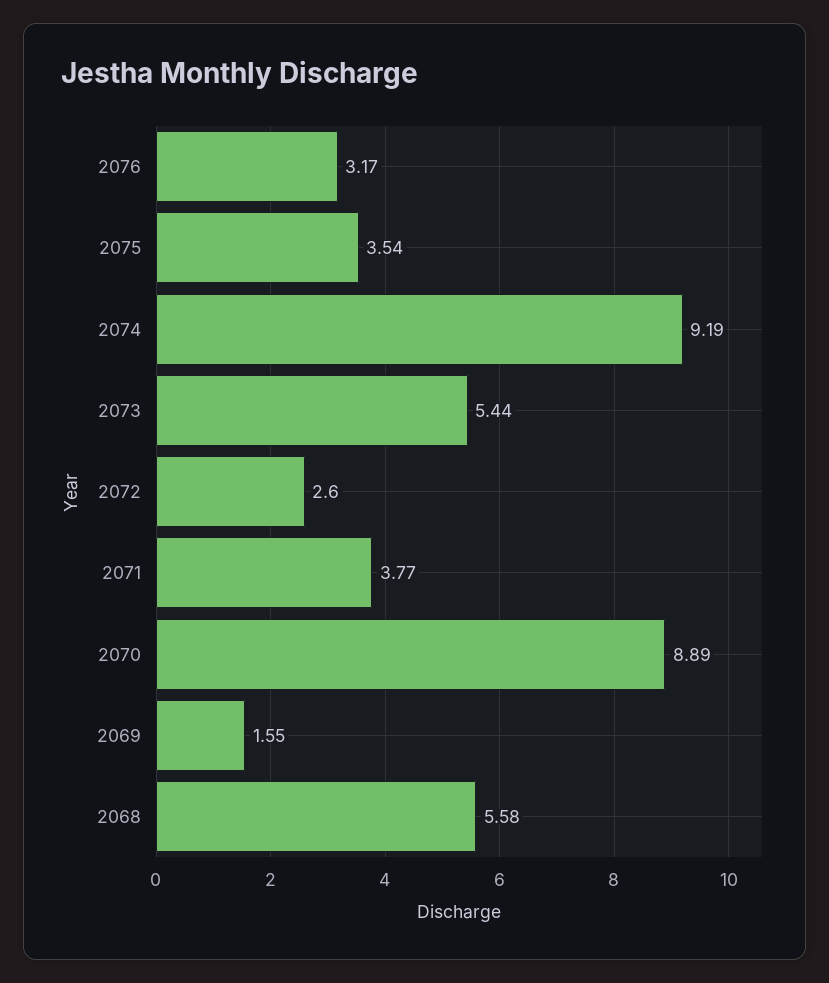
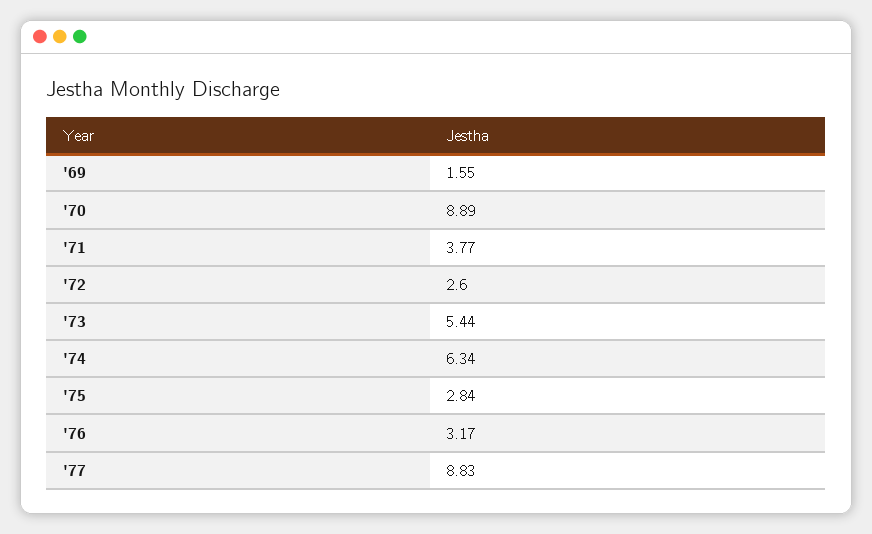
2075: 3.54 -> 2.84
2074: 9.19 -> 6.34
2068: 5.58 -> none
'77: none -> 8.83

